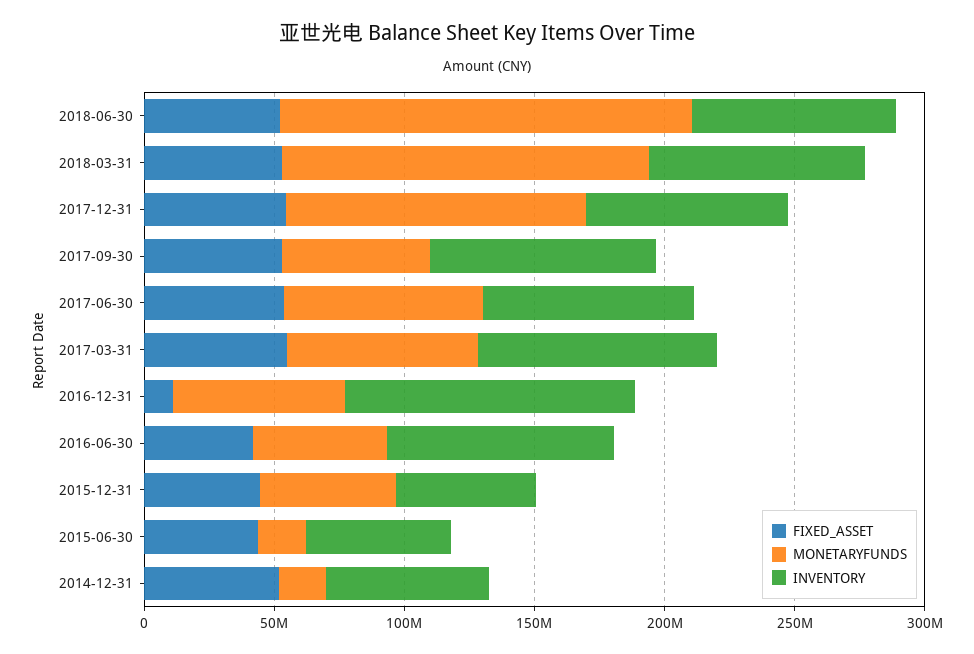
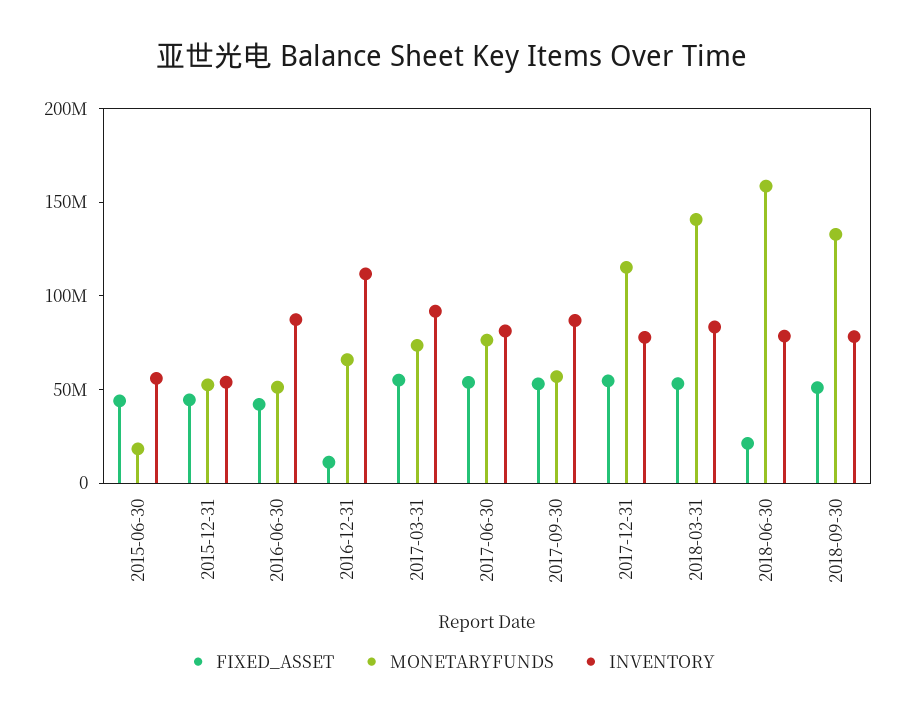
FIXED_ASSET, 2018-06-30: 50000000 -> 20000000
FIXED_ASSET, 2014-12-31: 50000000 -> none
MONETARYFUNDS, 2014-12-31: 20000000 -> none
INVENTORY, 2014-12-31: 60000000 -> none
FIXED_ASSET, 2018-09-30: none -> 50000000
MONETARYFUNDS, 2018-09-30: none -> 130000000
INVENTORY, 2018-09-30: none -> 80000000

